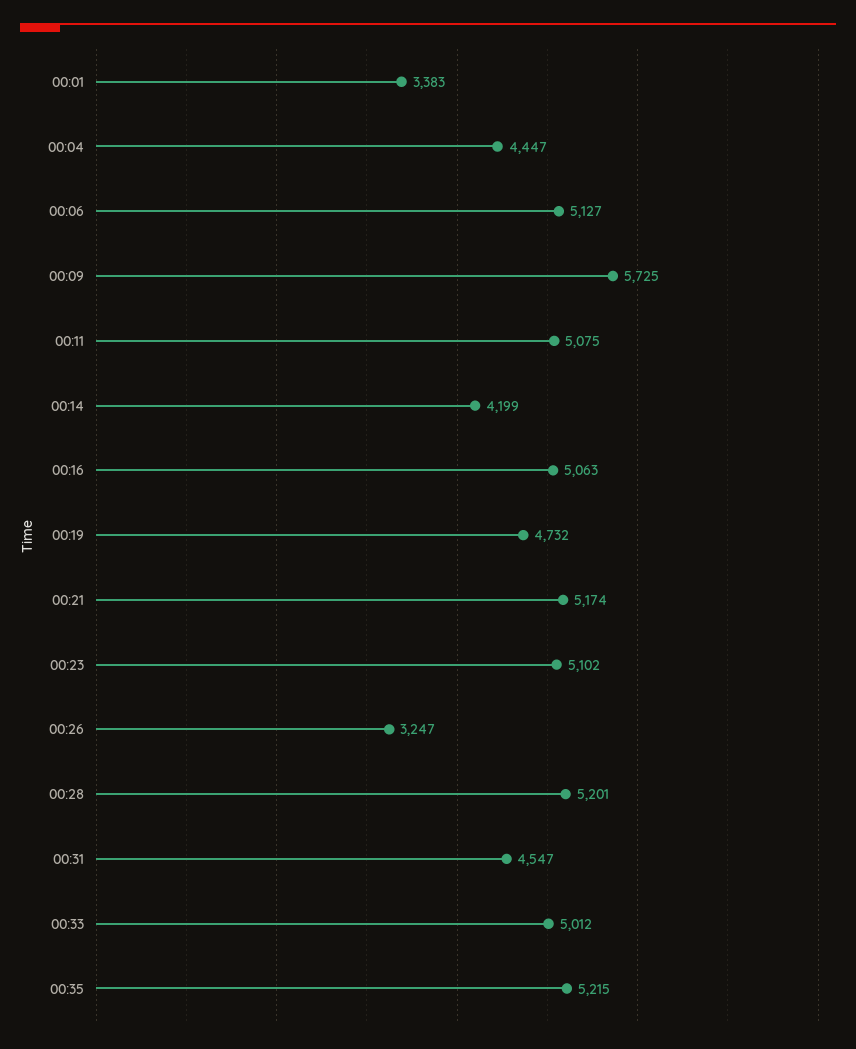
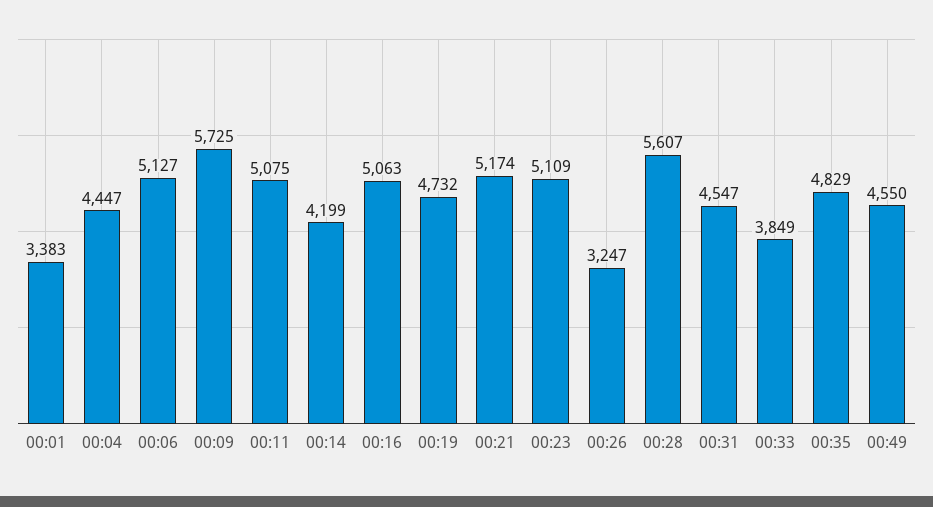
00:23: 5102 -> 5109
00:28: 5201 -> 5607
00:33: 5012 -> 3849
00:35: 5215 -> 4829
00:49: none -> 4550

